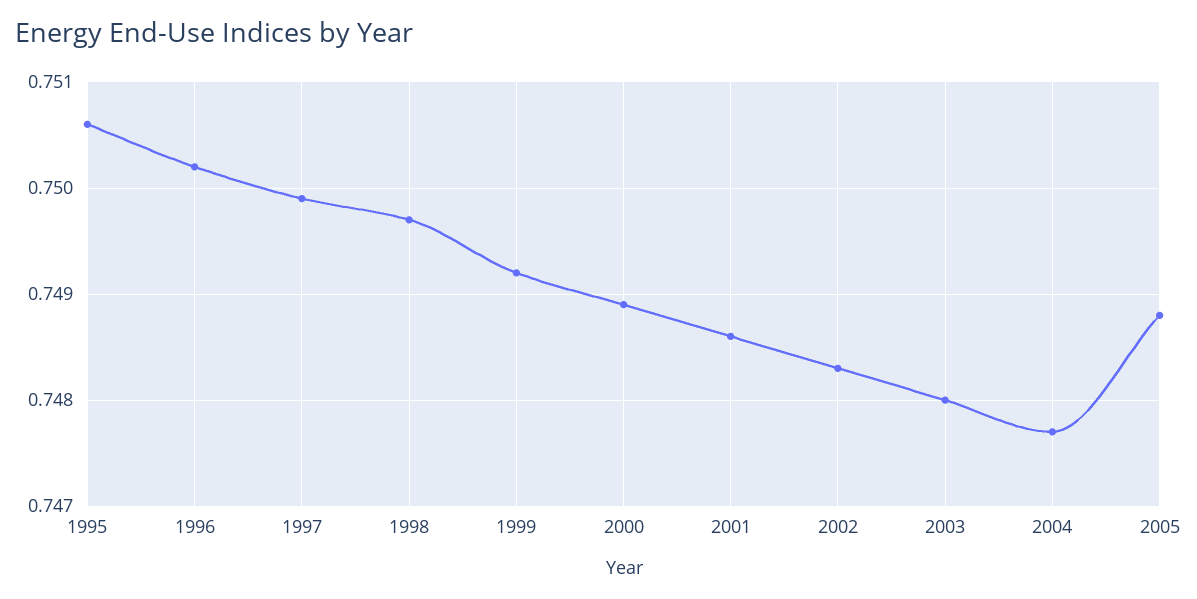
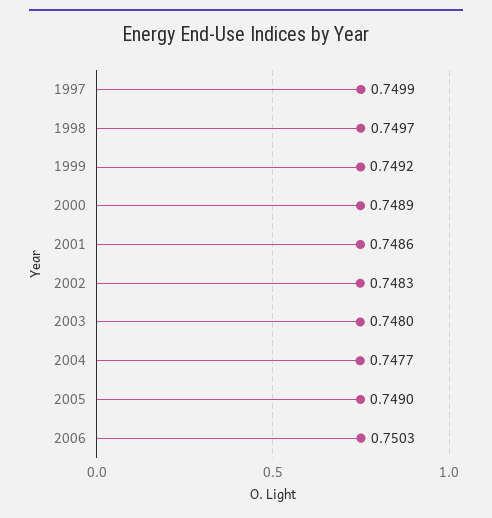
1995: 0.7506 -> none
1996: 0.7502 -> none
2005: 0.7488 -> 0.749
2006: none -> 0.7503

